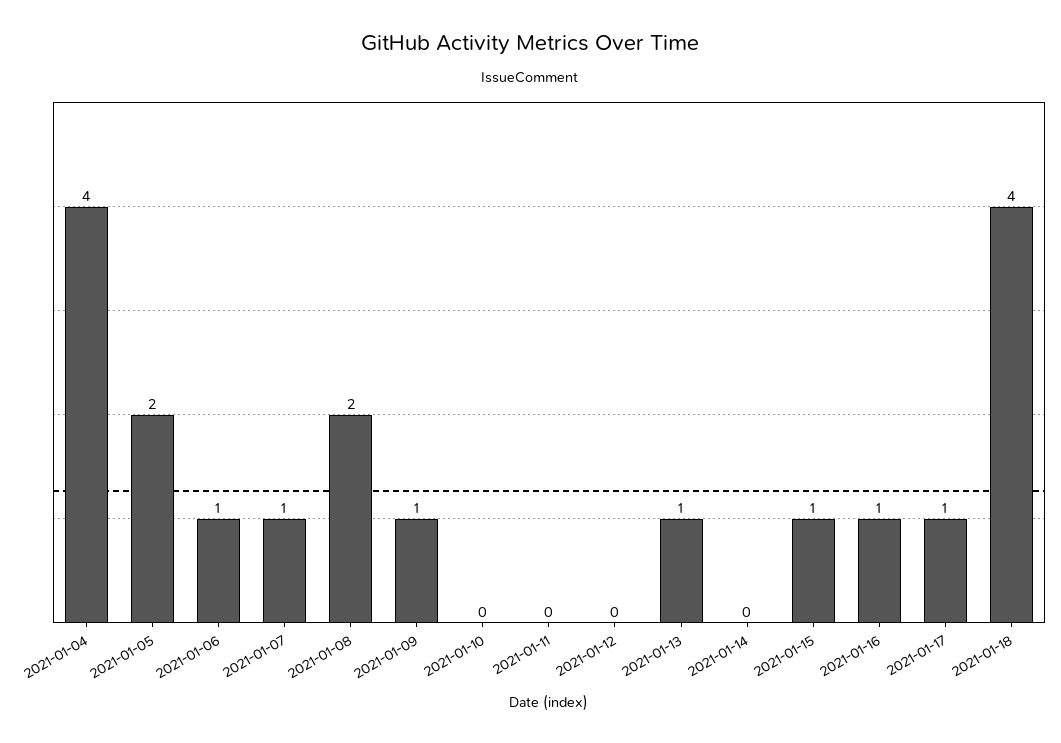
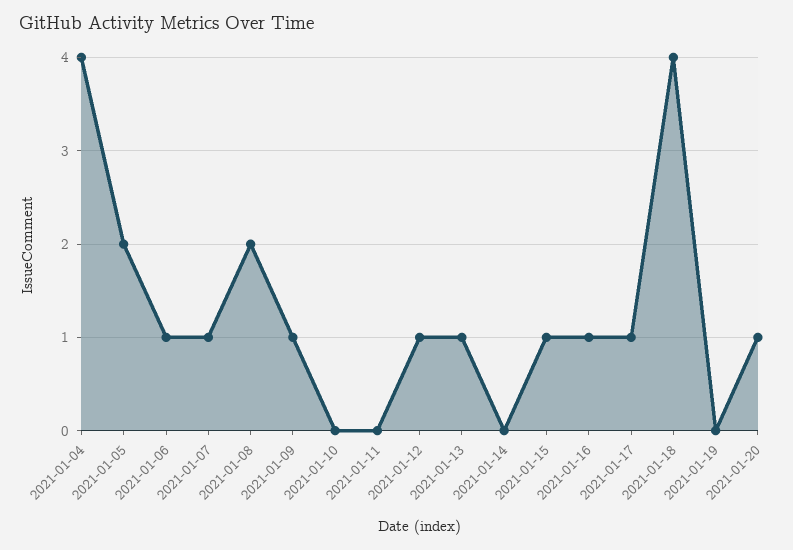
2021-01-12: 0 -> 1
2021-01-19: none -> 0
2021-01-20: none -> 1

